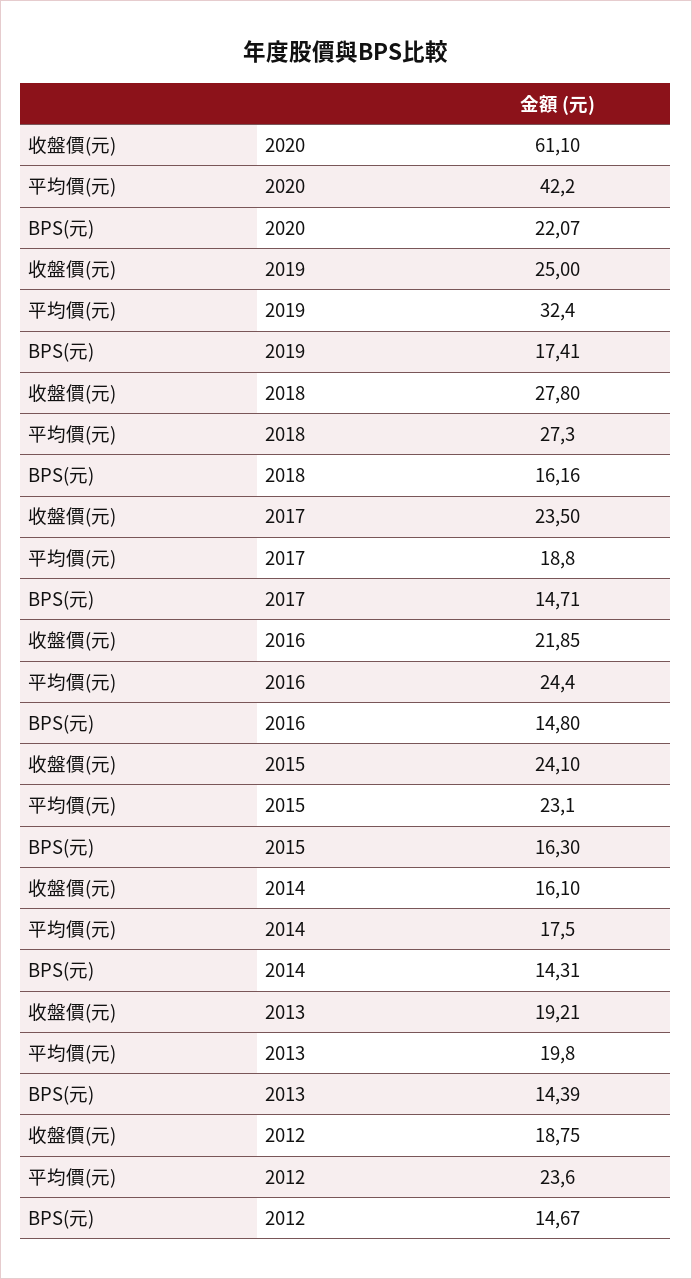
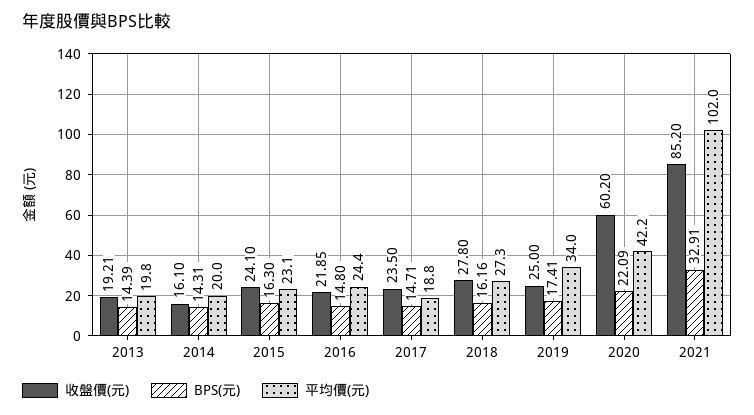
收盤價(元), 2020: 61.1 -> 60.2
BPS(元), 2020: 22.07 -> 22.09
平均價(元), 2019: 32.4 -> 34
平均價(元), 2014: 17.5 -> 20
收盤價(元), 2012: 18.75 -> none
平均價(元), 2012: 23.6 -> none
BPS(元), 2012: 14.67 -> none
收盤價(元), 2021: none -> 85.2
BPS(元), 2021: none -> 32.91
平均價(元), 2021: none -> 102

